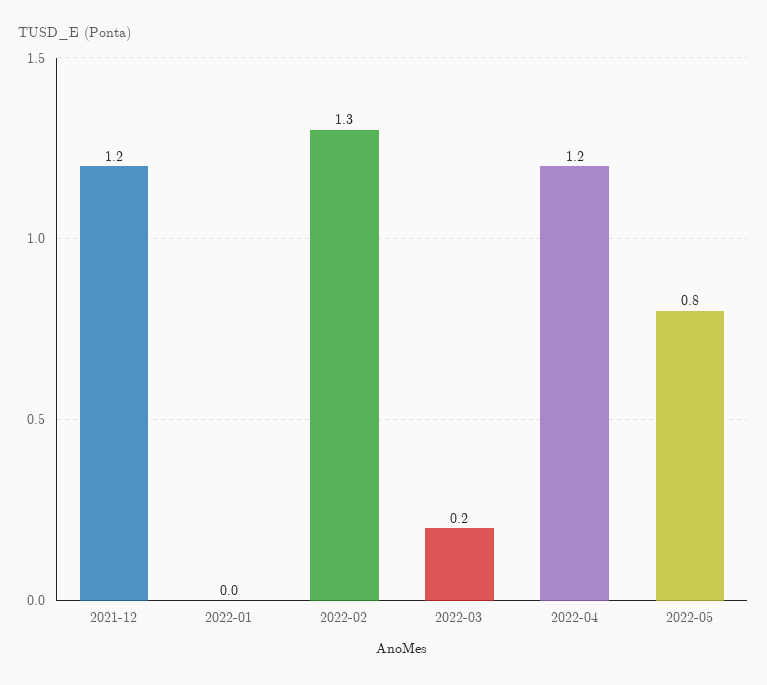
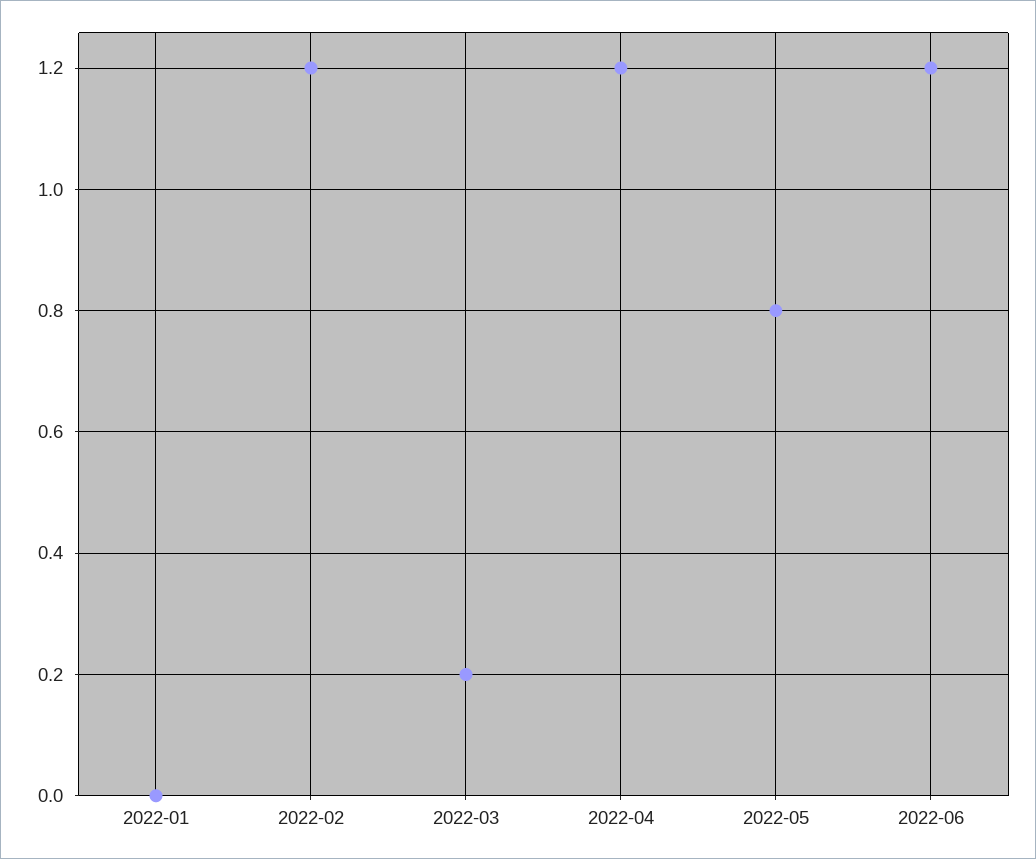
2021-12: 1.2 -> none
2022-02: 1.3 -> 1.2
2022-06: none -> 1.2

